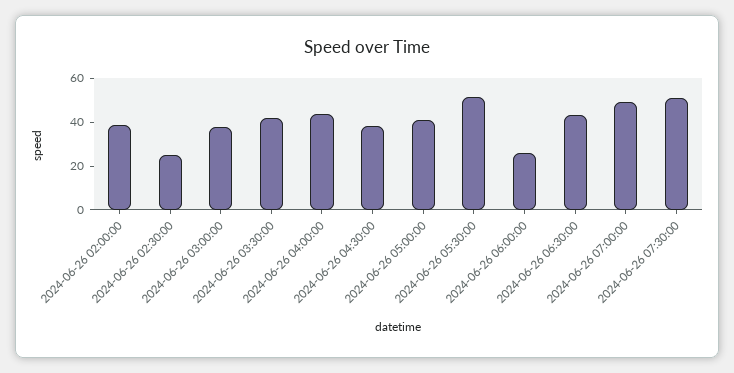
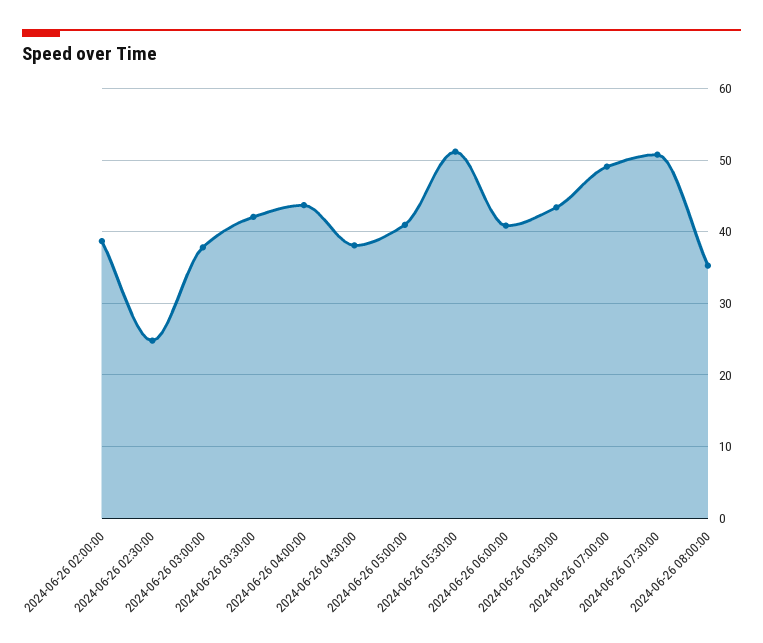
2024-06-26 06:00:00: 25 -> 41
2024-06-26 08:00:00: none -> 35

